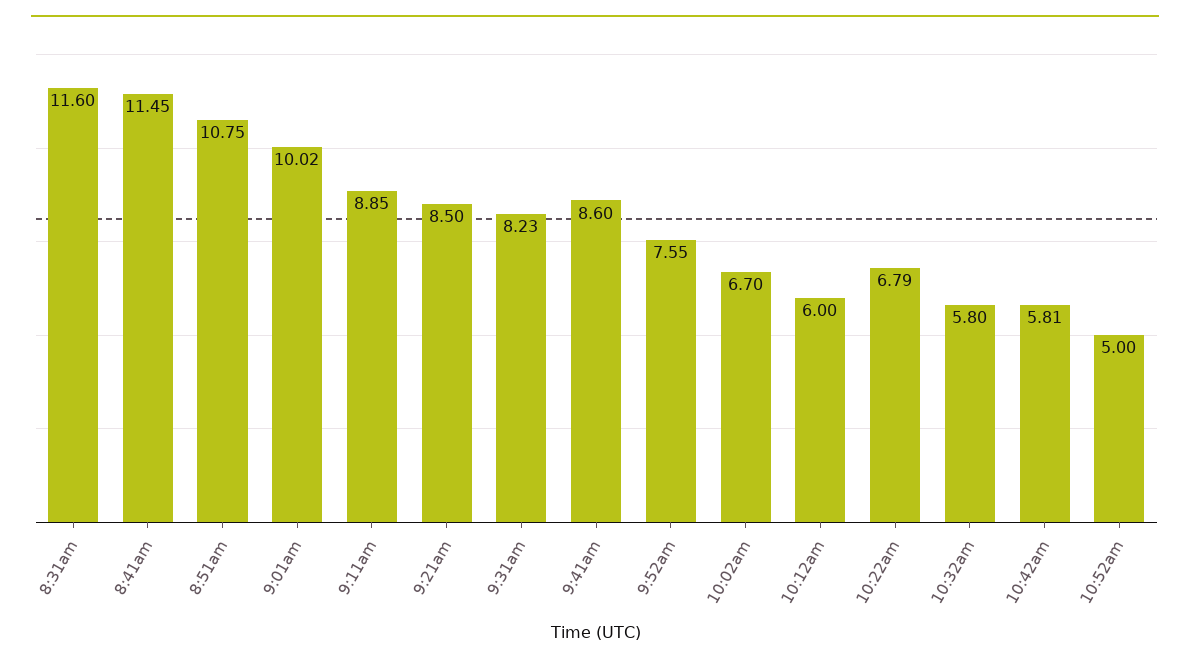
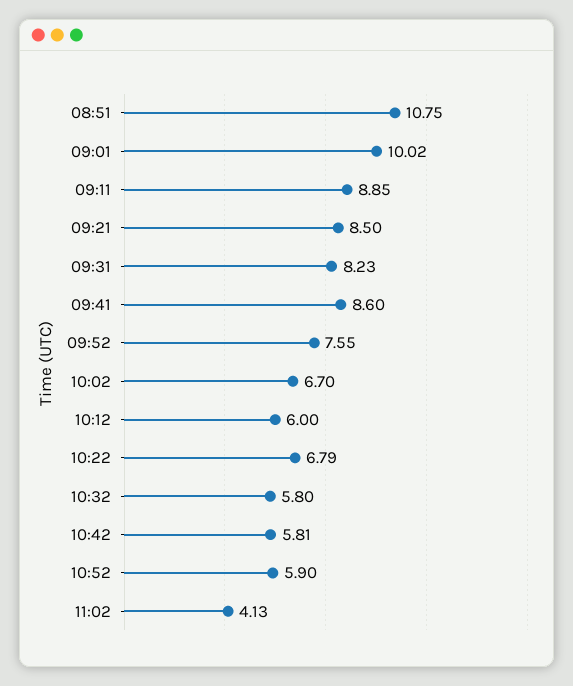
8:31am: 11.6 -> none
8:41am: 11.45 -> none
10:52am: 5 -> 5.9
11:02: none -> 4.13

